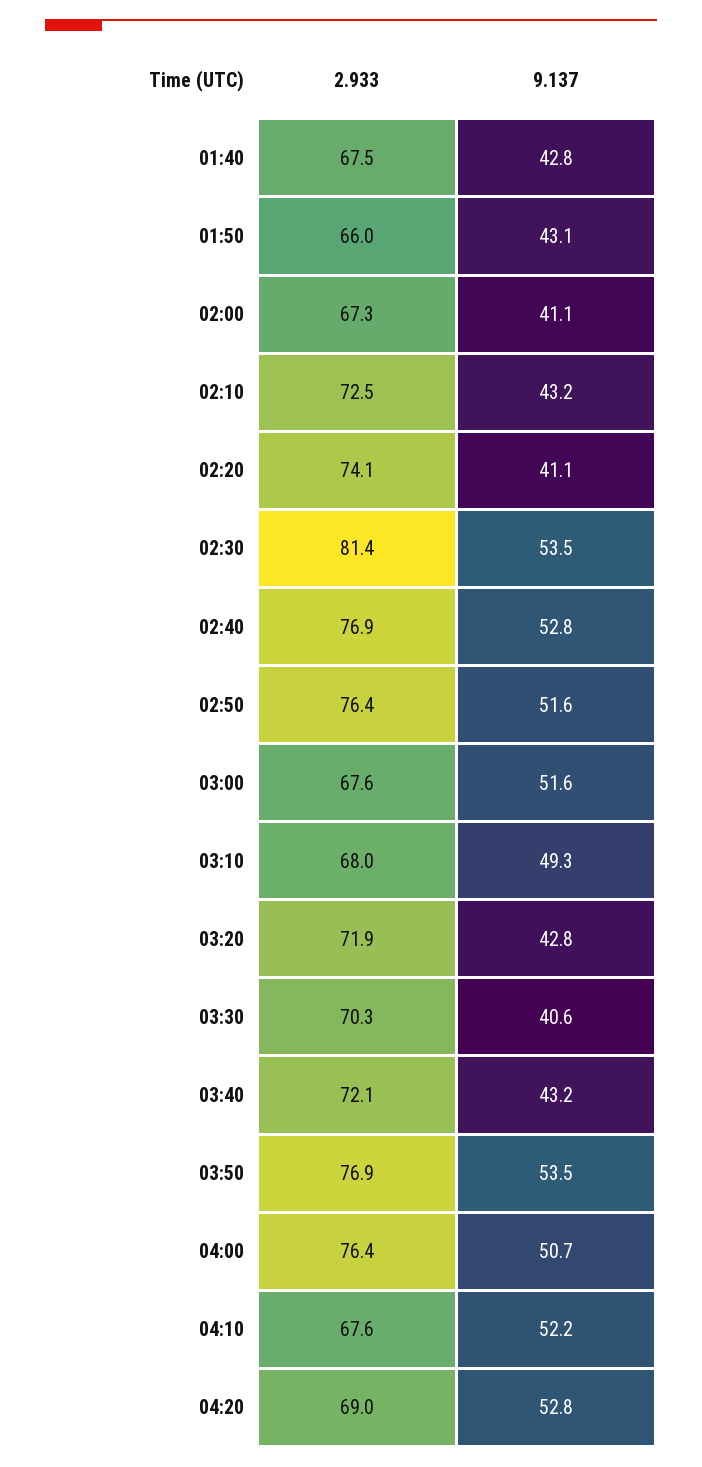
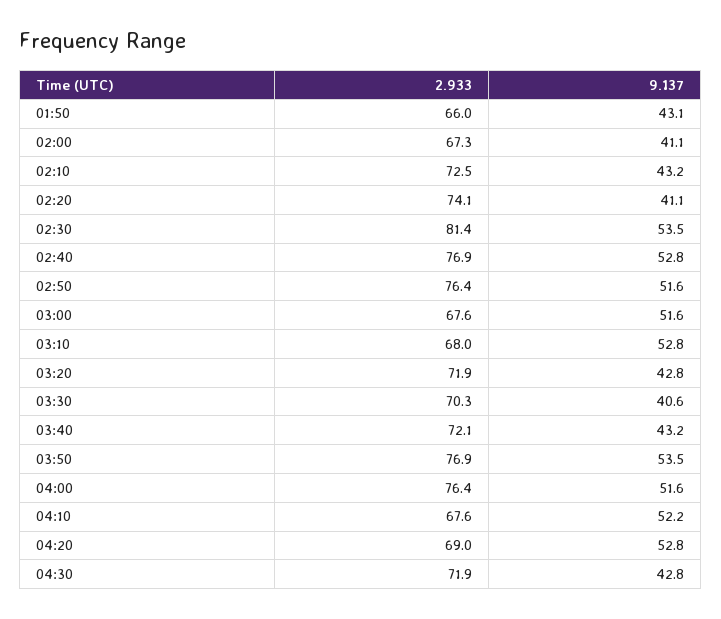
2.933, 01:40: 67.5 -> none
9.137, 01:40: 42.8 -> none
9.137, 03:10: 49.3 -> 52.8
9.137, 04:00: 50.7 -> 51.6
2.933, 04:30: none -> 71.9
9.137, 04:30: none -> 42.8

